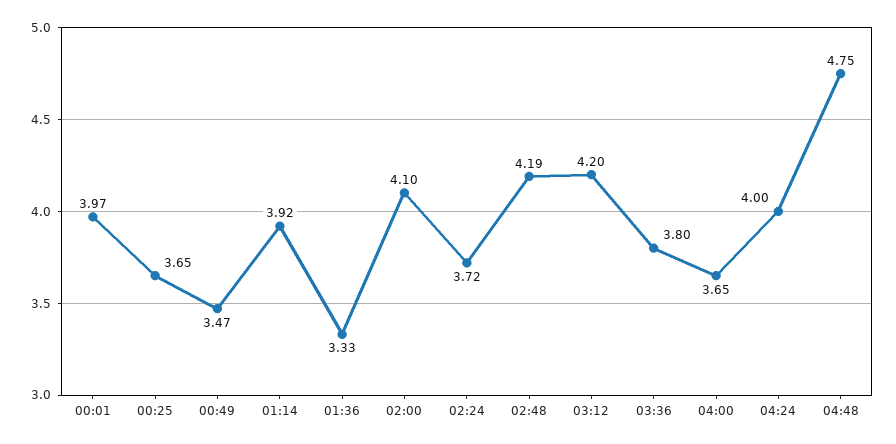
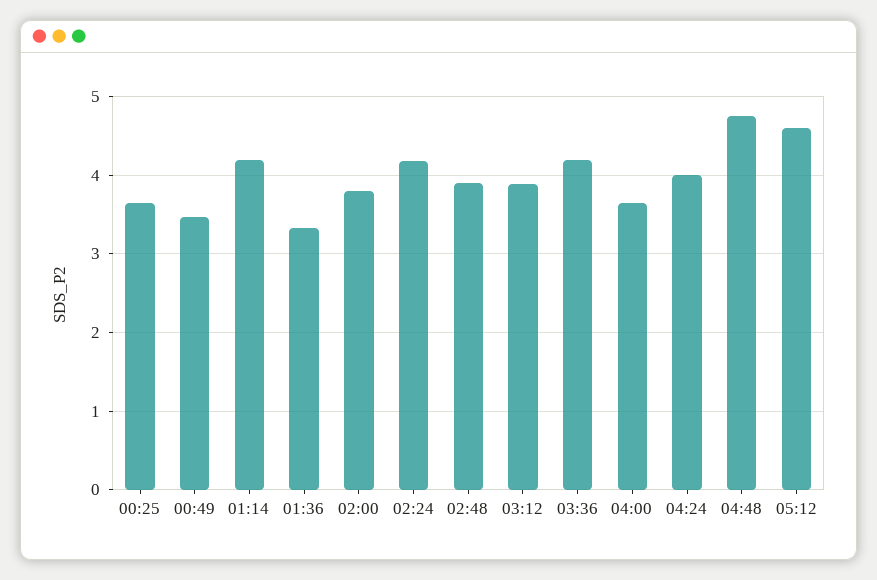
00:01: 3.97 -> none
01:14: 3.92 -> 4.2
02:00: 4.1 -> 3.8
02:24: 3.72 -> 4.2
02:48: 4.19 -> 3.9
03:12: 4.2 -> 3.9
03:36: 3.8 -> 4.2
05:12: none -> 4.6

